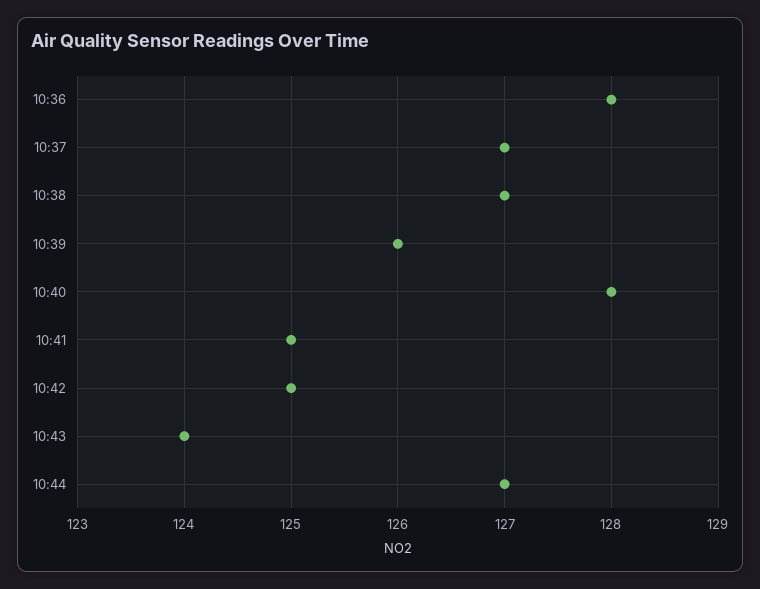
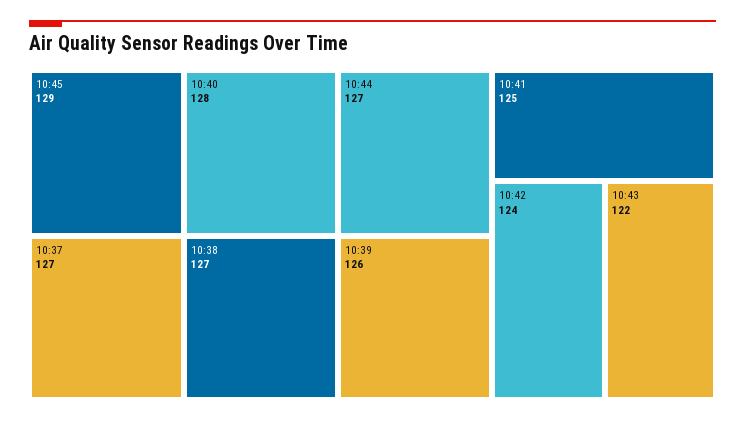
10:36: 128 -> none
10:42: 125 -> 124
10:43: 124 -> 122
10:45: none -> 129

